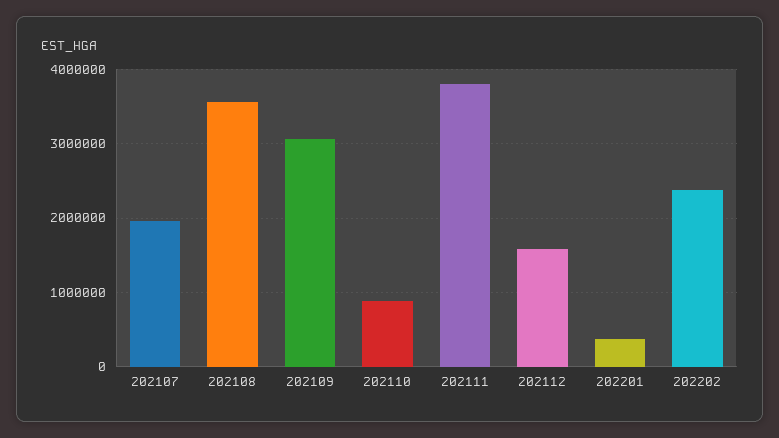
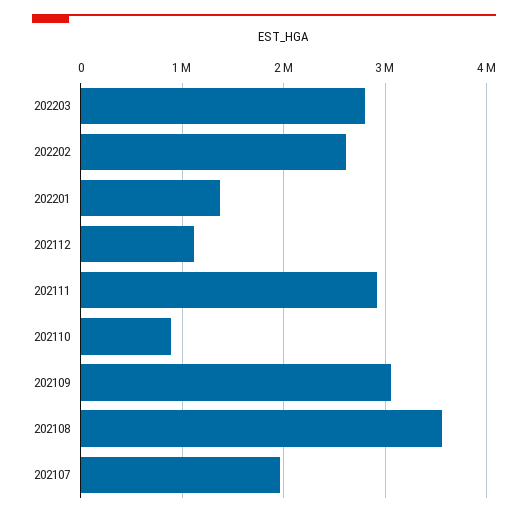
202111: 3800000 -> 2900000
202112: 1600000 -> 1100000
202201: 400000 -> 1400000
202202: 2400000 -> 2600000
202203: none -> 2800000

